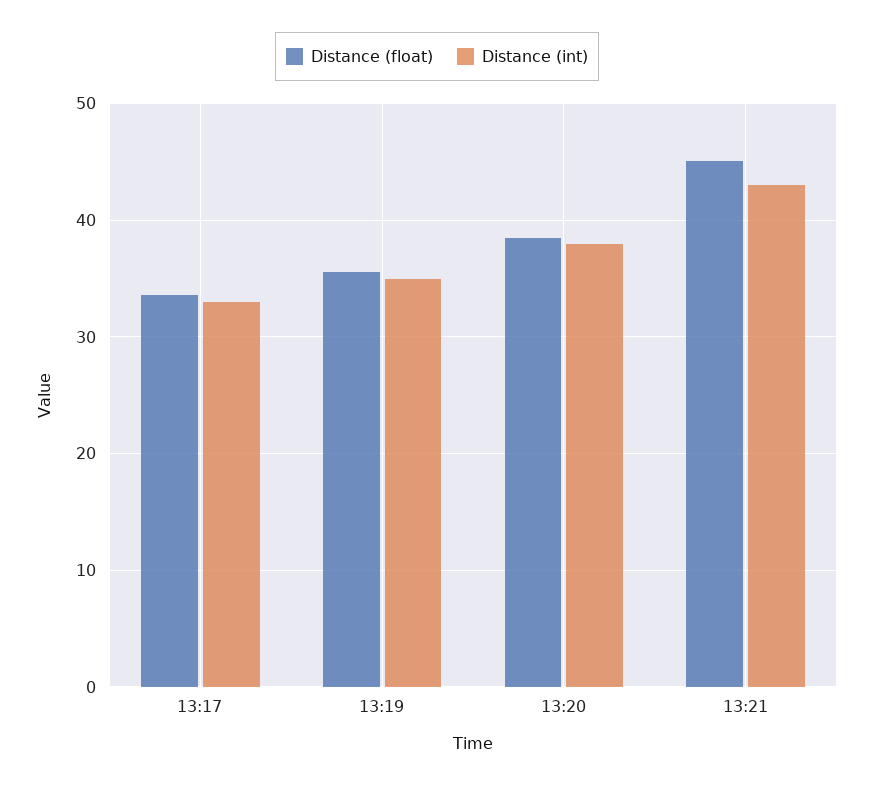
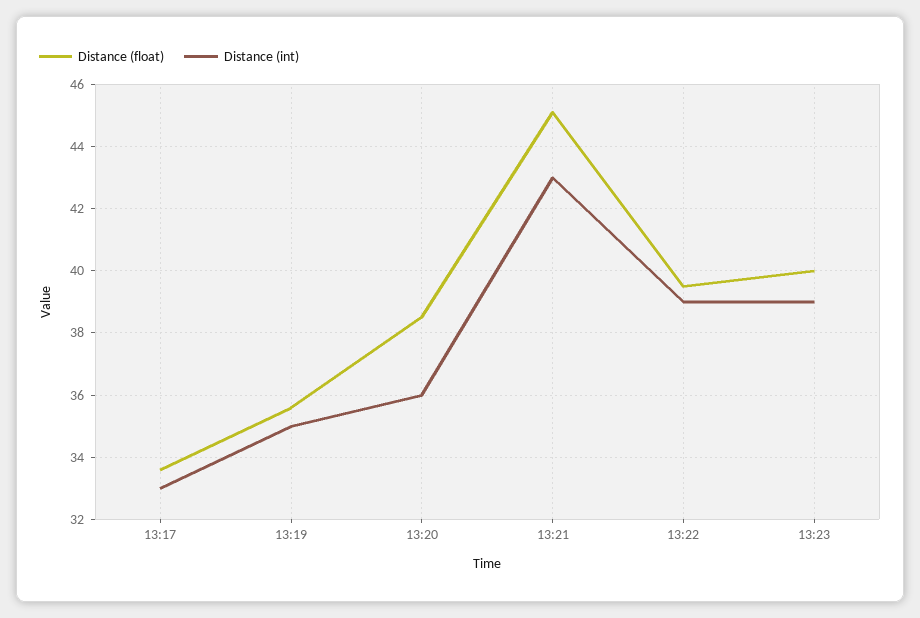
Distance (int), 13:20: 38 -> 36
Distance (float), 13:22: none -> 39.5
Distance (int), 13:22: none -> 39
Distance (float), 13:23: none -> 40
Distance (int), 13:23: none -> 39

